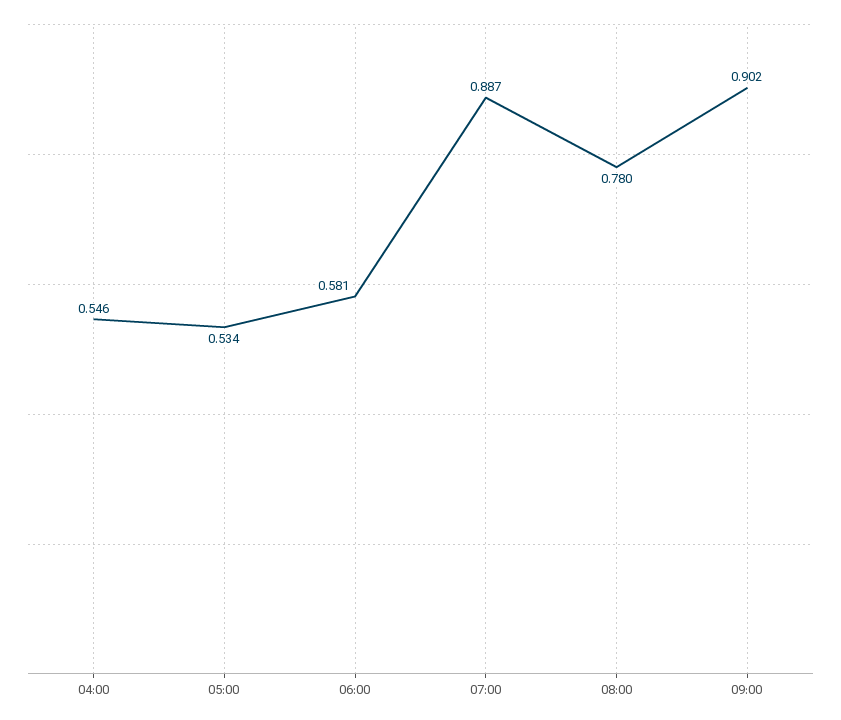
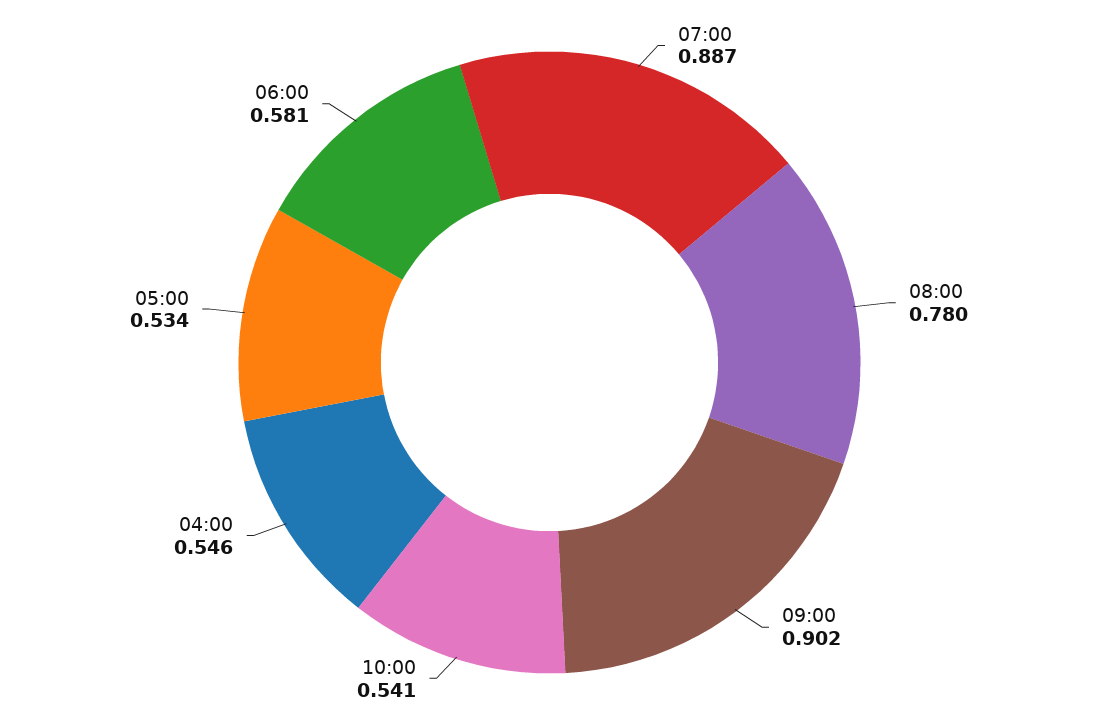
10:00: none -> 0.541

